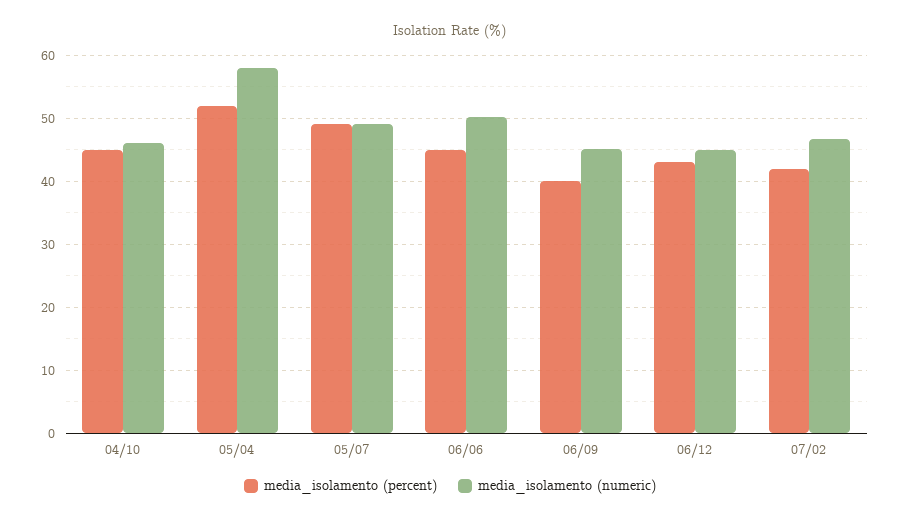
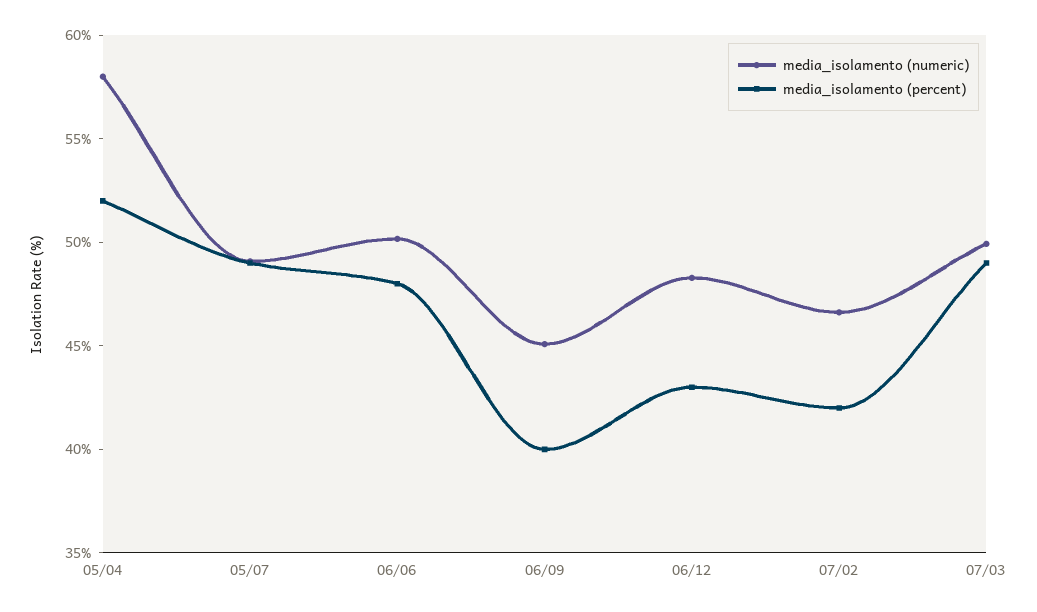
media_isolamento (percent), 04/10: 45 -> none
media_isolamento (numeric), 04/10: 46 -> none
media_isolamento (percent), 06/06: 45 -> 48
media_isolamento (numeric), 06/12: 45 -> 48
media_isolamento (numeric), 07/03: none -> 50
media_isolamento (percent), 07/03: none -> 49

